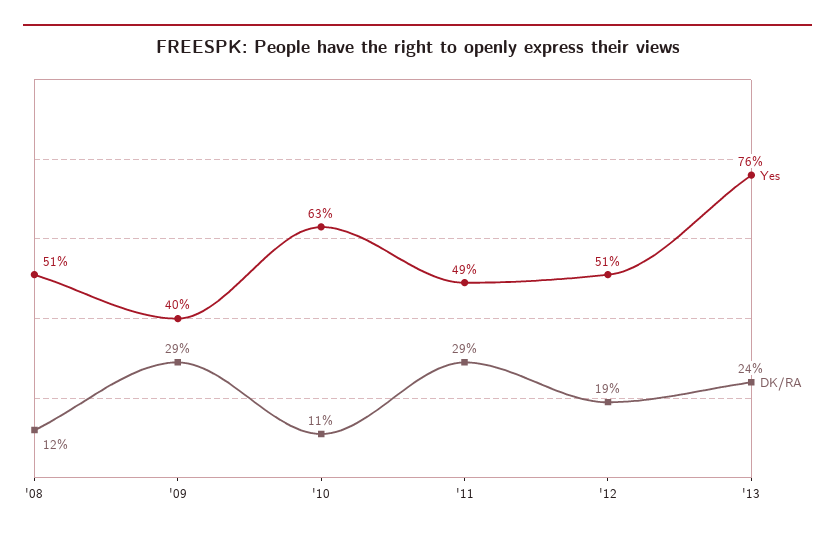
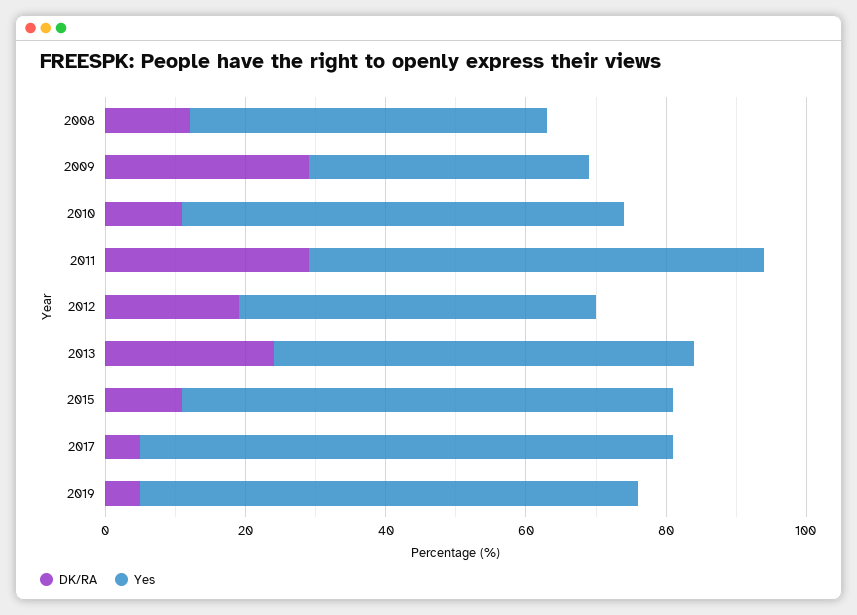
Yes, '11: 49 -> 65
Yes, '13: 76 -> 60
DK/RA, 2015: none -> 10
Yes, 2015: none -> 70
DK/RA, 2017: none -> 5
Yes, 2017: none -> 75
DK/RA, 2019: none -> 5
Yes, 2019: none -> 70

